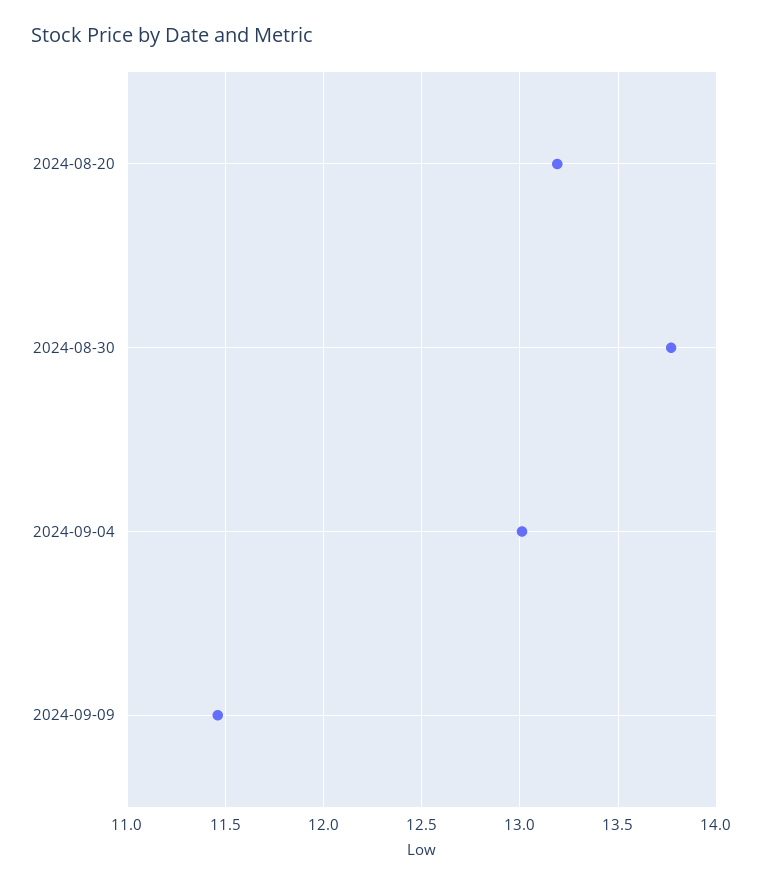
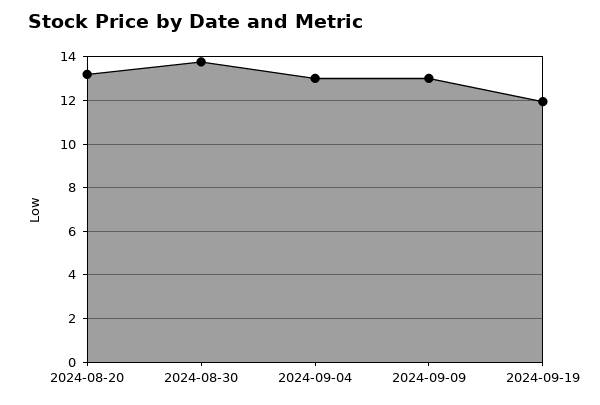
2024-09-09: 11.45 -> 13
2024-09-19: none -> 12

